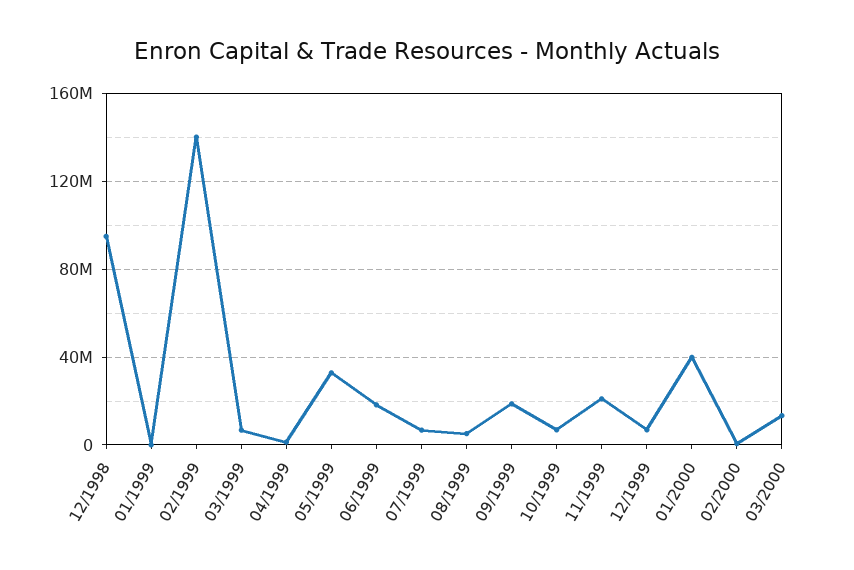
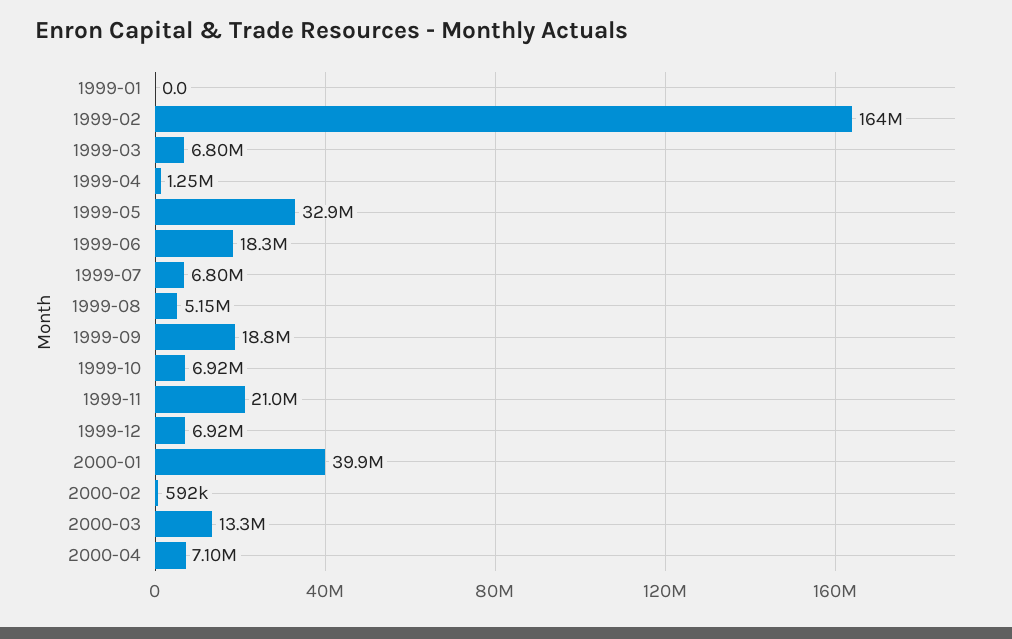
12/1998: 95000000 -> none
02/1999: 140000000 -> 164000000
2000-04: none -> 7100000

